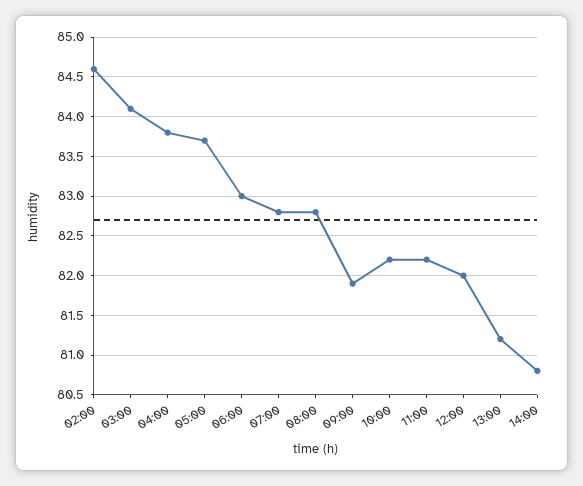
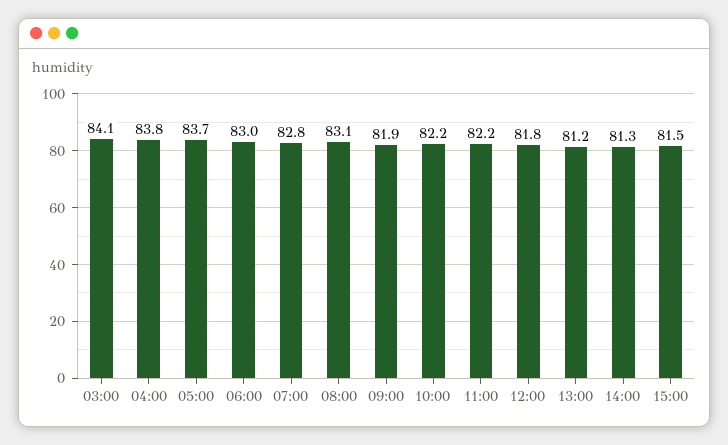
02:00: 84.6 -> none
08:00: 82.8 -> 83.1
12:00: 82 -> 81.8
14:00: 80.8 -> 81.3
15:00: none -> 81.5

